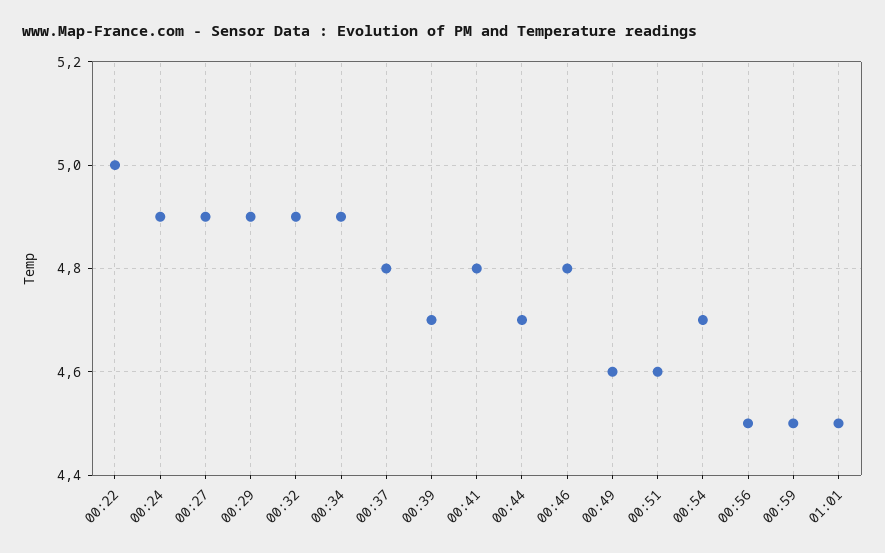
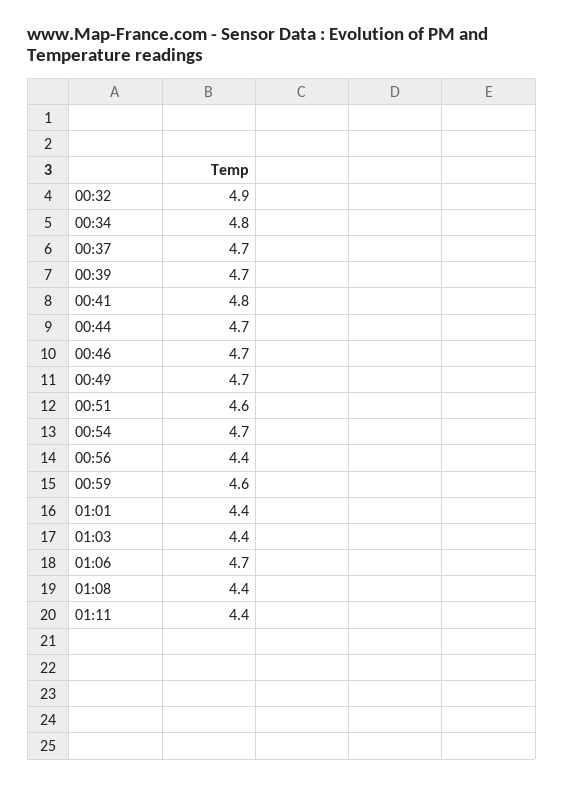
00:22: 5 -> none
00:24: 4.9 -> none
00:27: 4.9 -> none
00:29: 4.9 -> none
00:34: 4.9 -> 4.8
00:37: 4.8 -> 4.7
00:46: 4.8 -> 4.7
00:49: 4.6 -> 4.7
00:56: 4.5 -> 4.4
00:59: 4.5 -> 4.6
01:01: 4.5 -> 4.4
01:03: none -> 4.4
01:06: none -> 4.7
01:08: none -> 4.4
01:11: none -> 4.4

